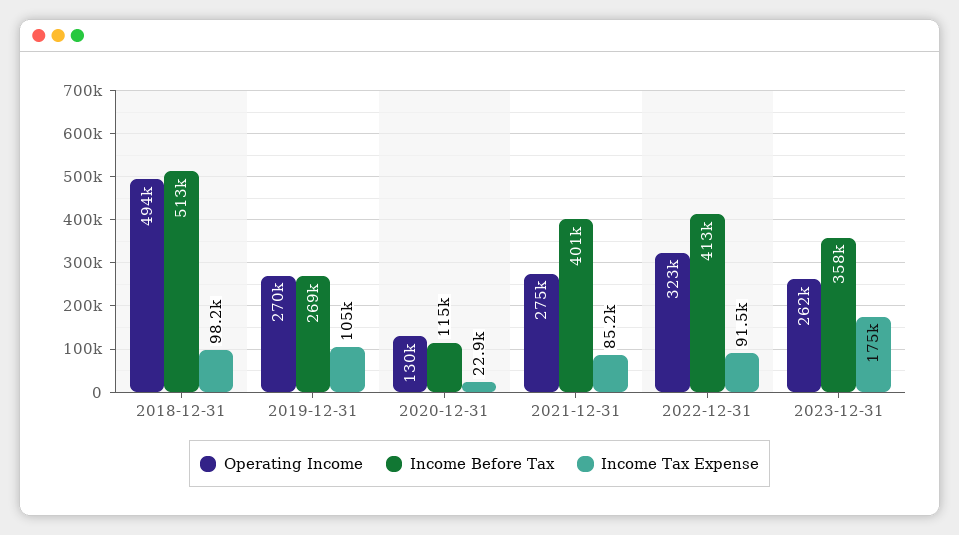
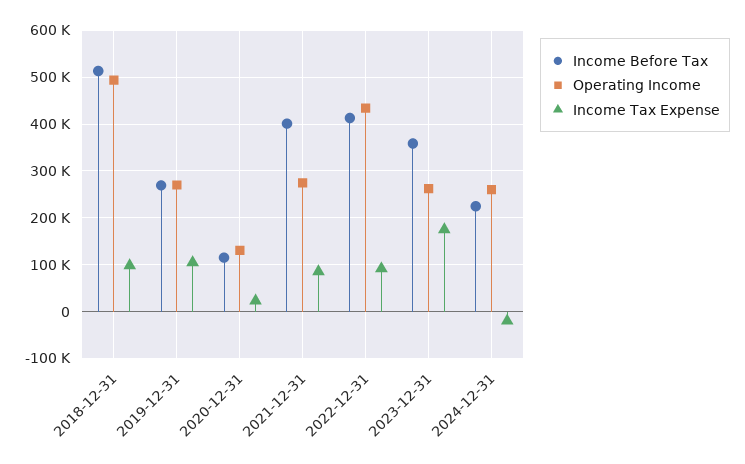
Operating Income, 2022-12-31: 323000 -> 440000
Income Before Tax, 2024-12-31: none -> 220000
Operating Income, 2024-12-31: none -> 260000
Income Tax Expense, 2024-12-31: none -> -20000

